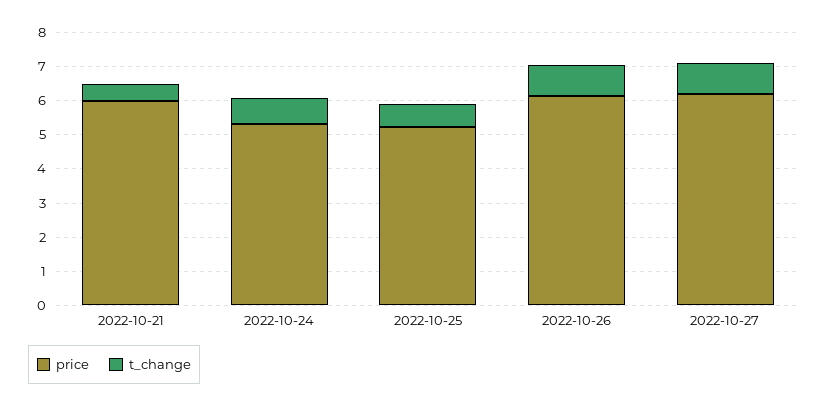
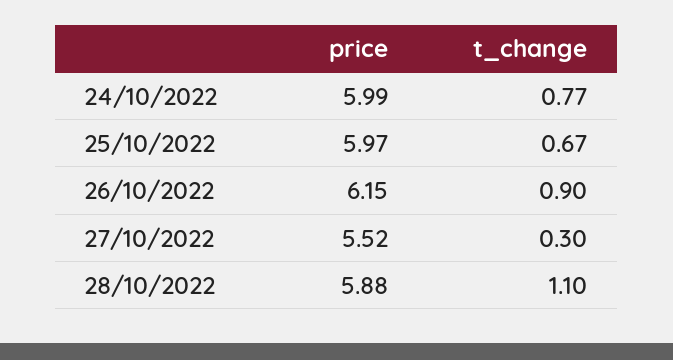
price, 2022-10-21: 6 -> none
t_change, 2022-10-21: 0.5 -> none
price, 2022-10-24: 5.25 -> 5.99
price, 2022-10-25: 5.25 -> 5.97
price, 2022-10-27: 6.25 -> 5.52
t_change, 2022-10-27: 1 -> 0.3
price, 28/10/2022: none -> 5.88
t_change, 28/10/2022: none -> 1.1

